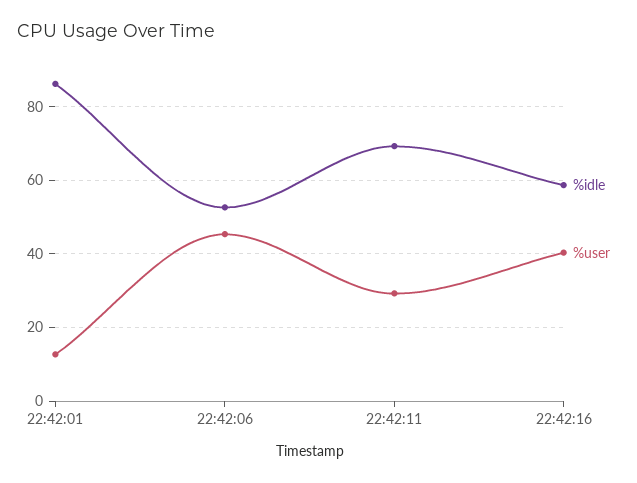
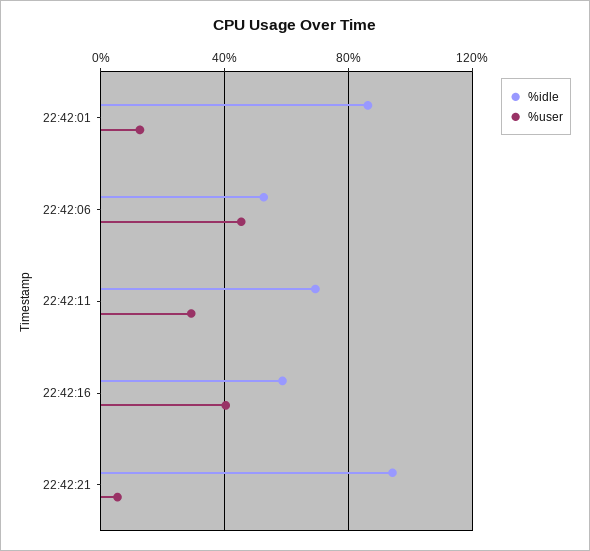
%idle, 22:42:21: none -> 95
%user, 22:42:21: none -> 5

